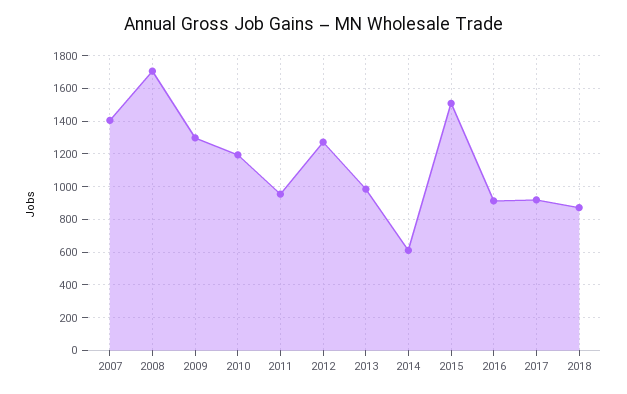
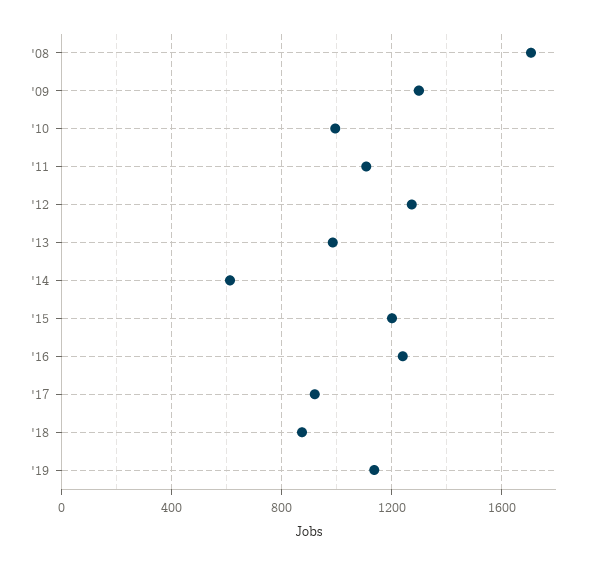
2007: 1400 -> none
2010: 1200 -> 1000
2011: 950 -> 1100
2015: 1500 -> 1200
2016: 900 -> 1250
'19: none -> 1150

